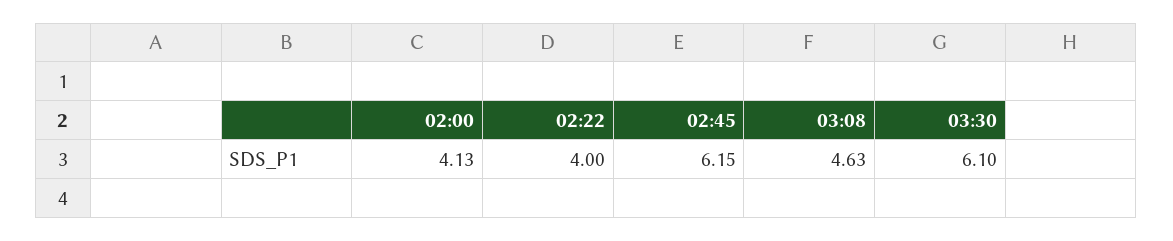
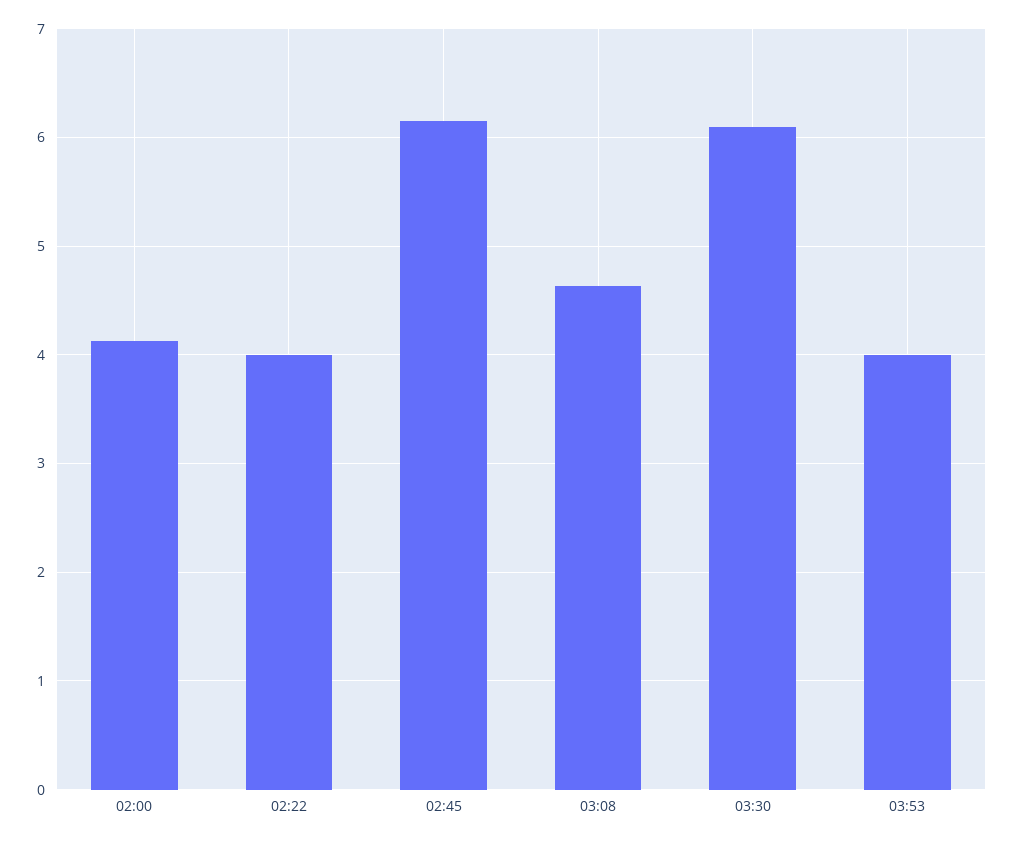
03:53: none -> 4

